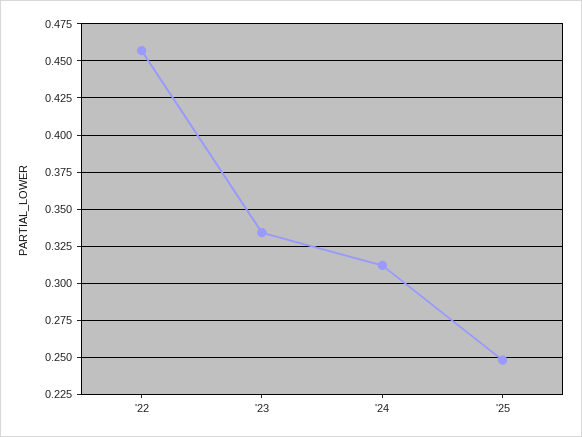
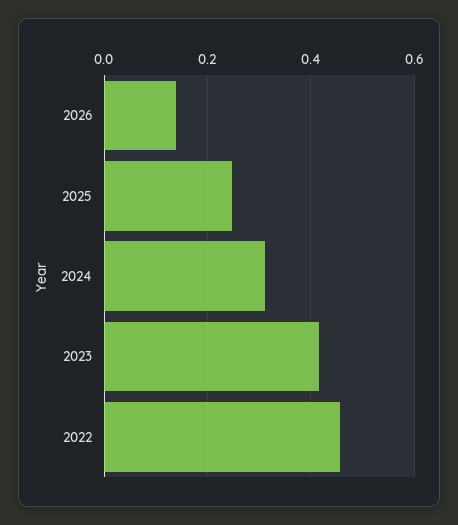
'23: 0.335 -> 0.42
2026: none -> 0.14

